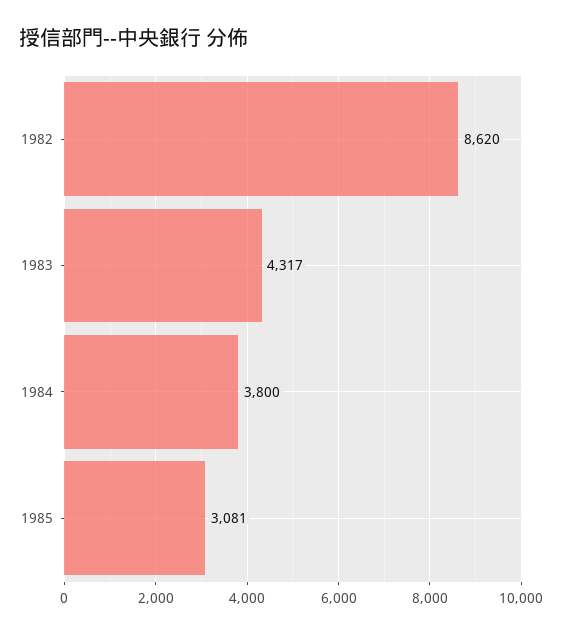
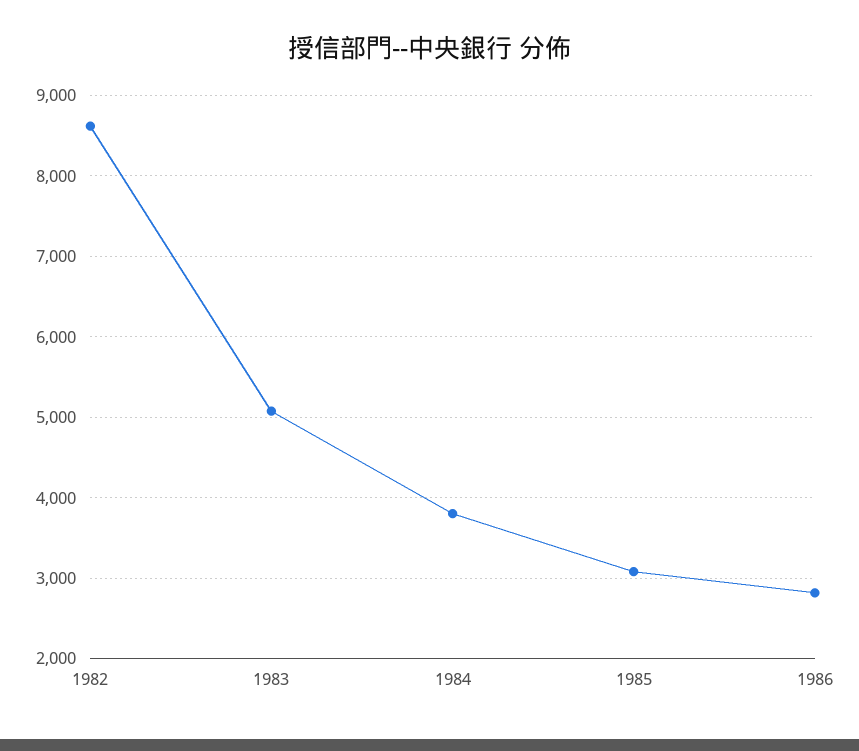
1983: 4317 -> 5100
1986: none -> 2800

